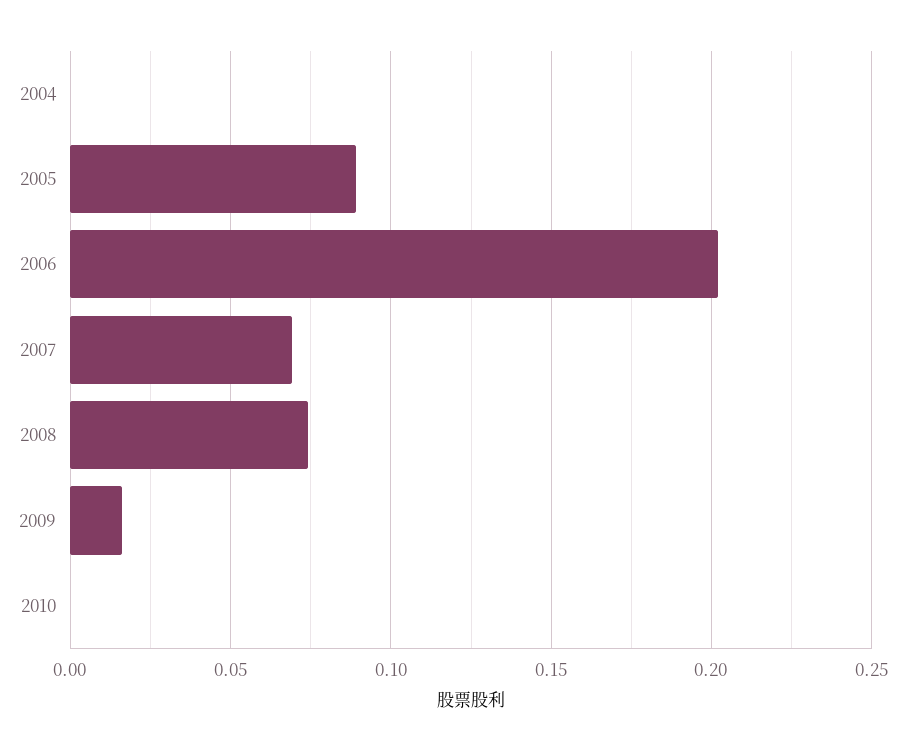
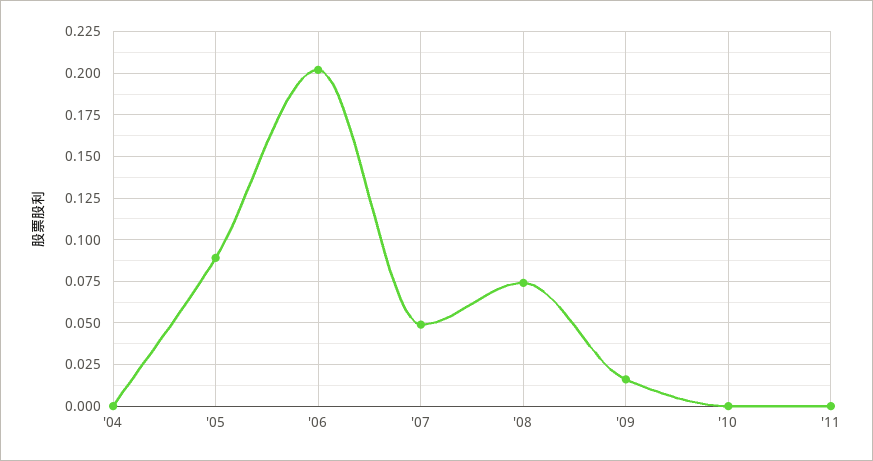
2007: 0.07 -> 0.05
'11: none -> 0

